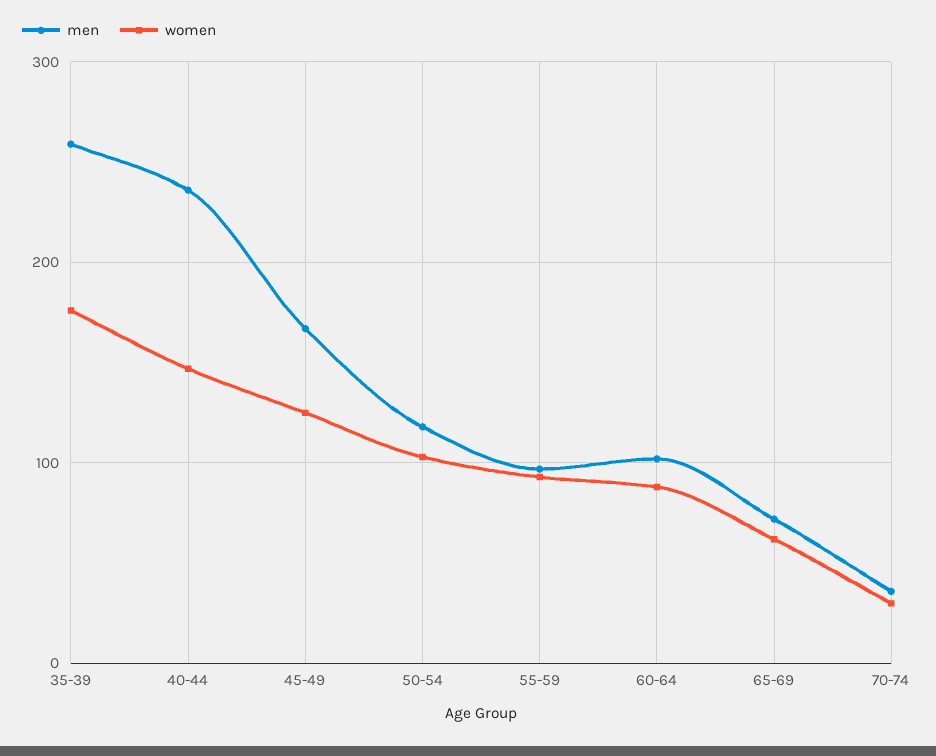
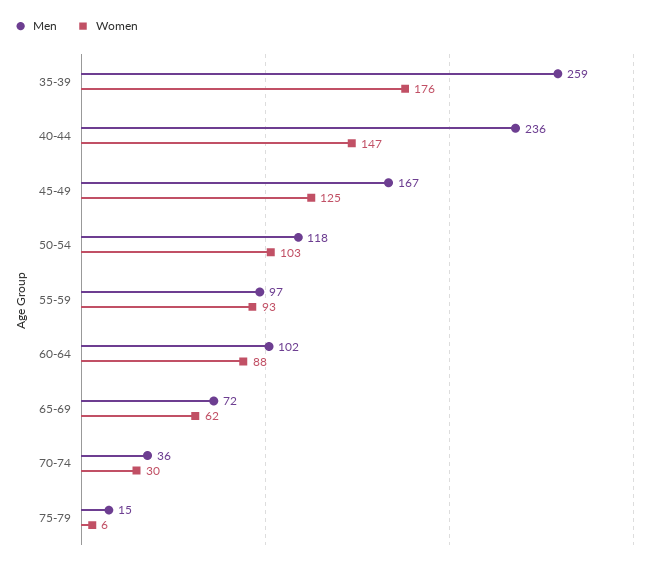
men, 75-79: none -> 15
women, 75-79: none -> 6

